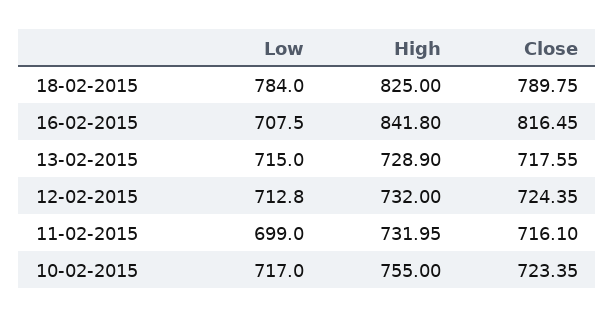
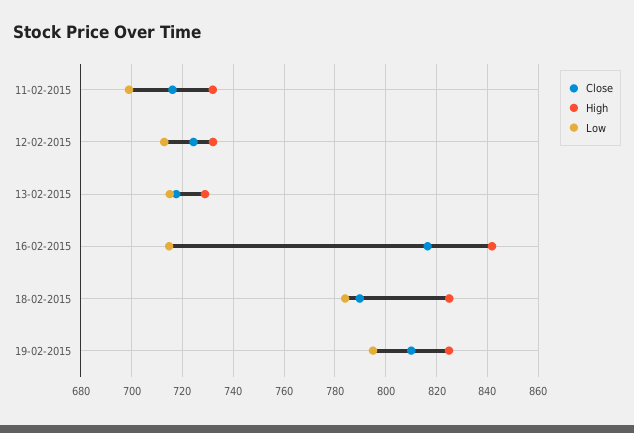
Low, 16-02-2015: 707.5 -> 715
Low, 10-02-2015: 717 -> none
High, 10-02-2015: 755 -> none
Close, 10-02-2015: 723.35 -> none
Close, 19-02-2015: none -> 810
High, 19-02-2015: none -> 825
Low, 19-02-2015: none -> 795

